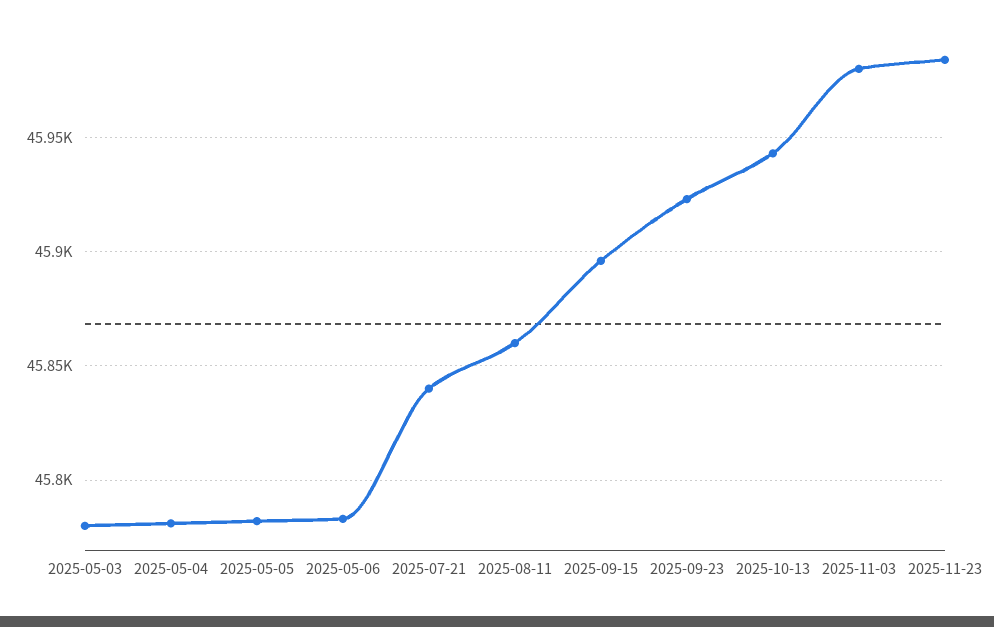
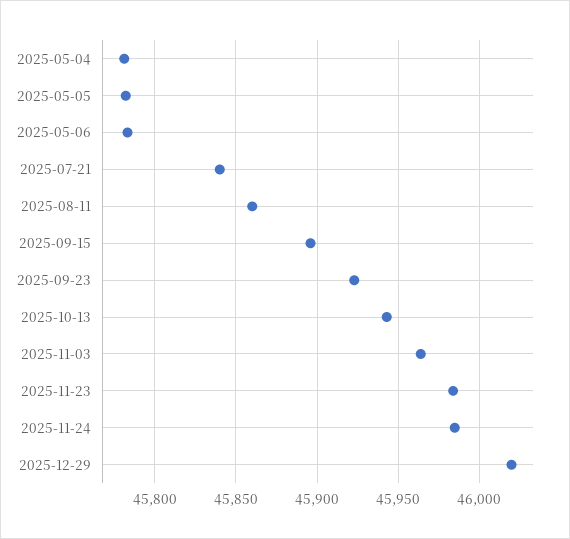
2025-05-03: 45780 -> none
2025-11-03: 45980 -> 45965
2025-11-24: none -> 45985
2025-12-29: none -> 46020

